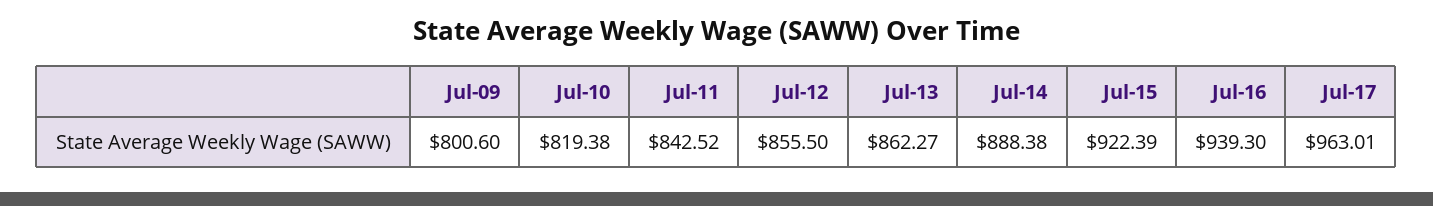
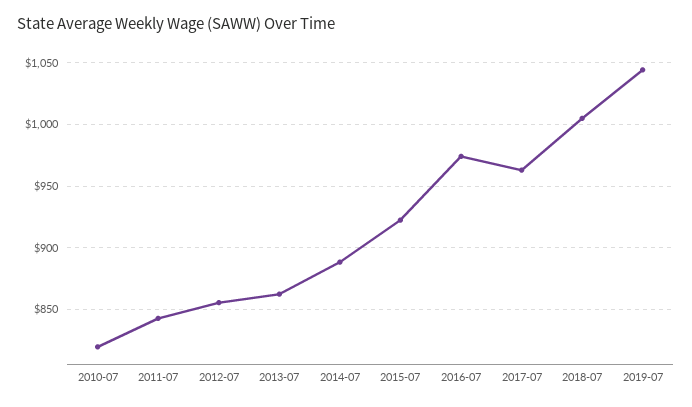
Jul-09: 800.6 -> none
Jul-16: 939.3 -> 975
2018-07: none -> 1005
2019-07: none -> 1045

